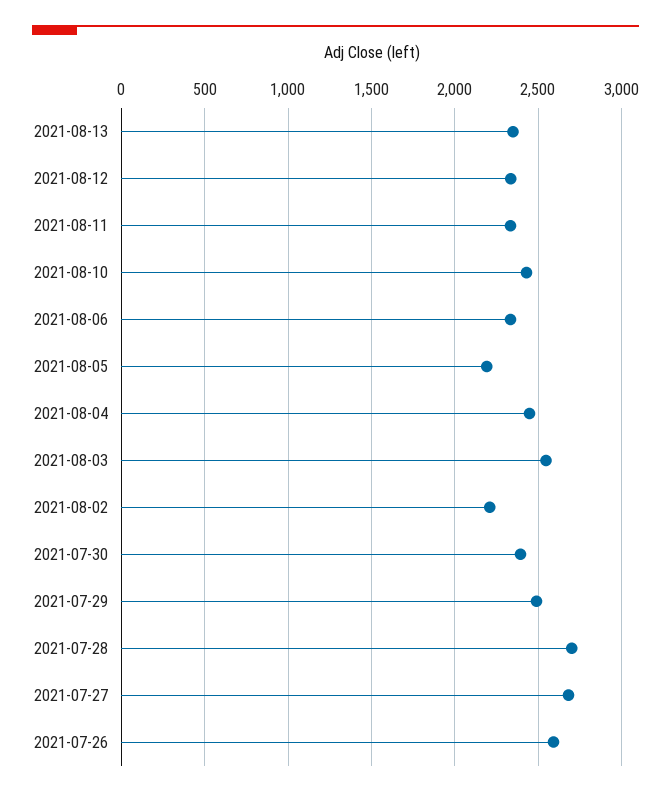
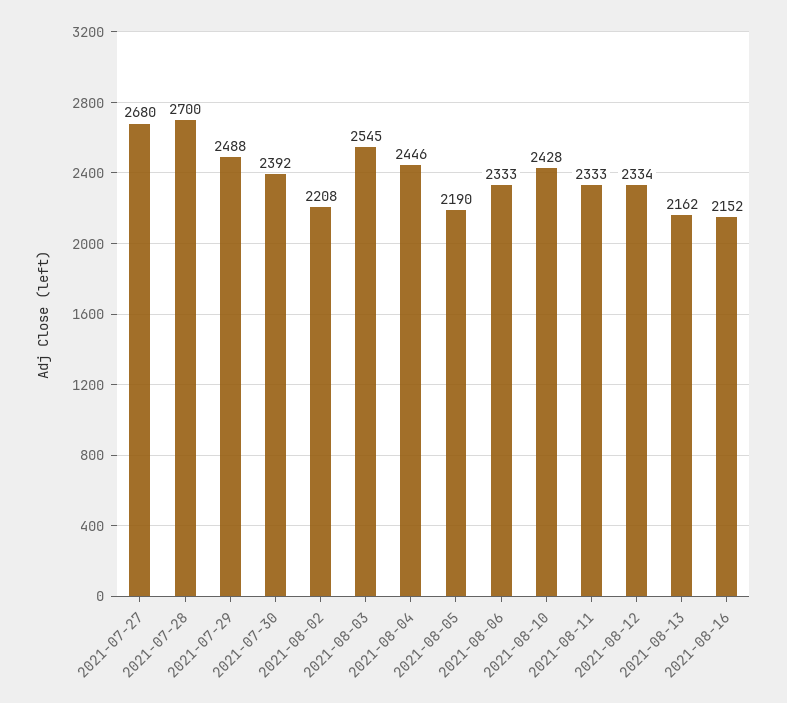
2021-08-13: 2350 -> 2162
2021-07-26: 2600 -> none
2021-08-16: none -> 2152

